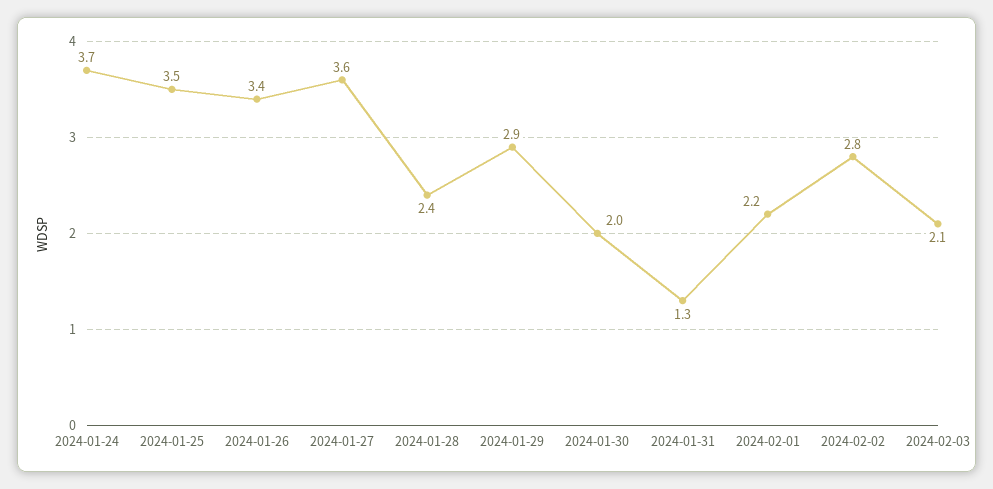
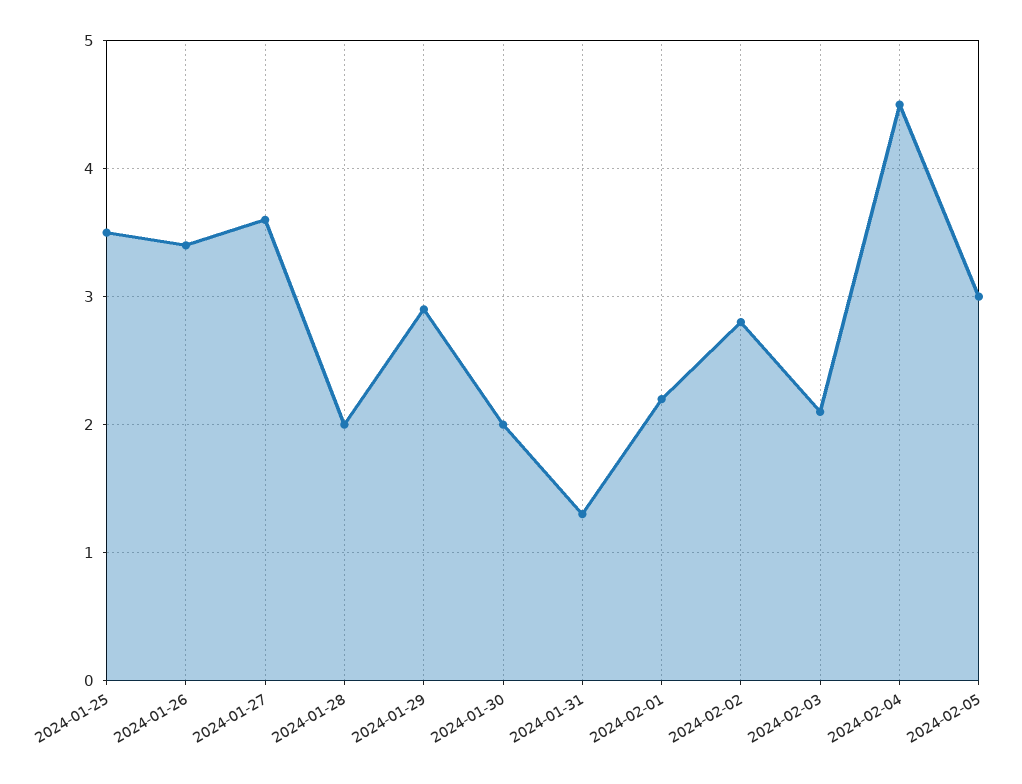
2024-01-24: 3.7 -> none
2024-01-28: 2.4 -> 2
2024-02-04: none -> 4.5
2024-02-05: none -> 3

